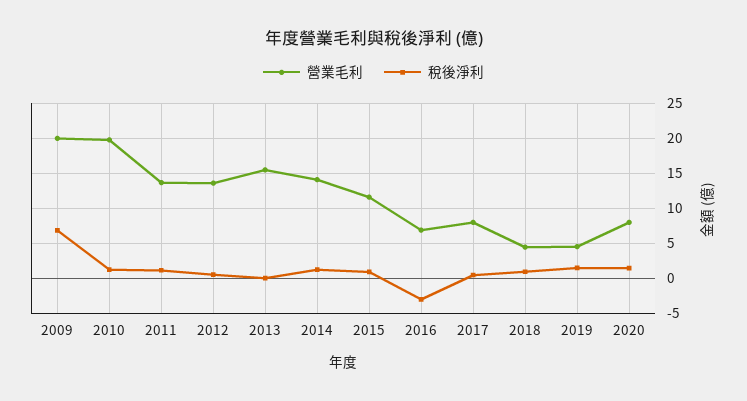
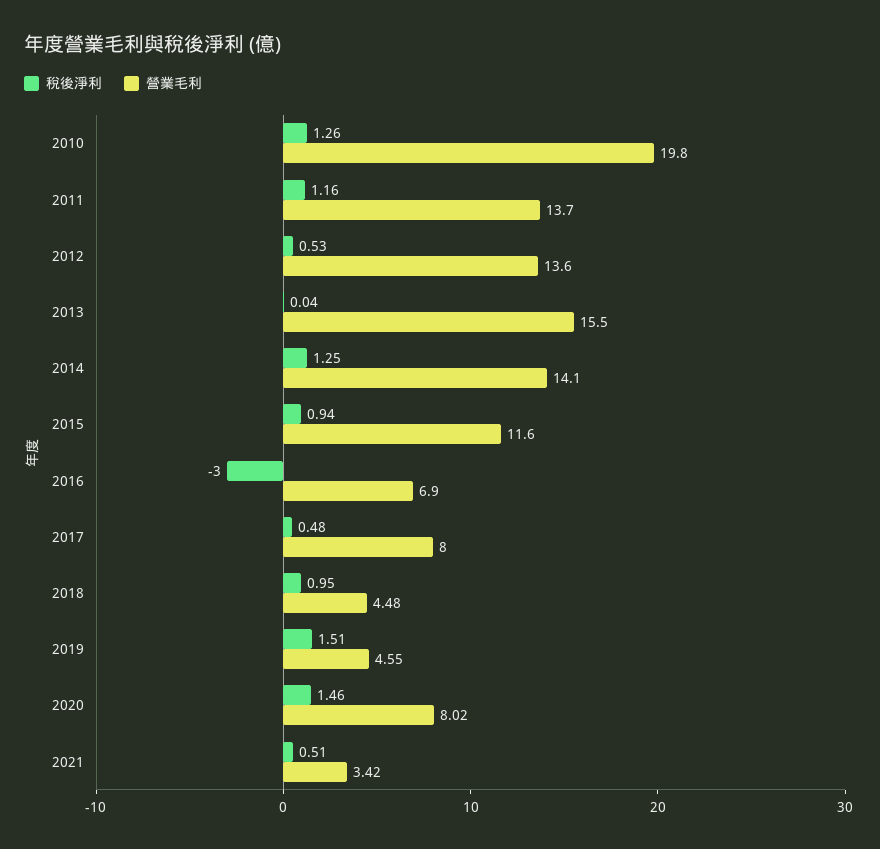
營業毛利, 2009: 20 -> none
稅後淨利, 2009: 7 -> none
稅後淨利, 2021: none -> 0.51
營業毛利, 2021: none -> 3.42

